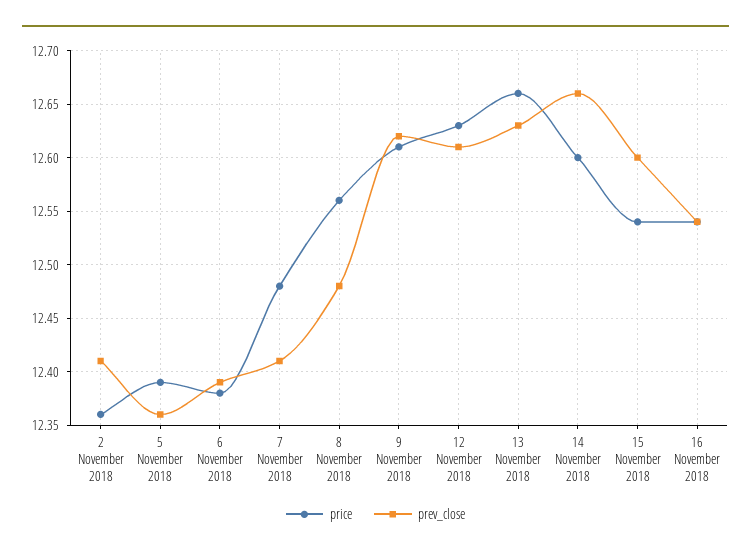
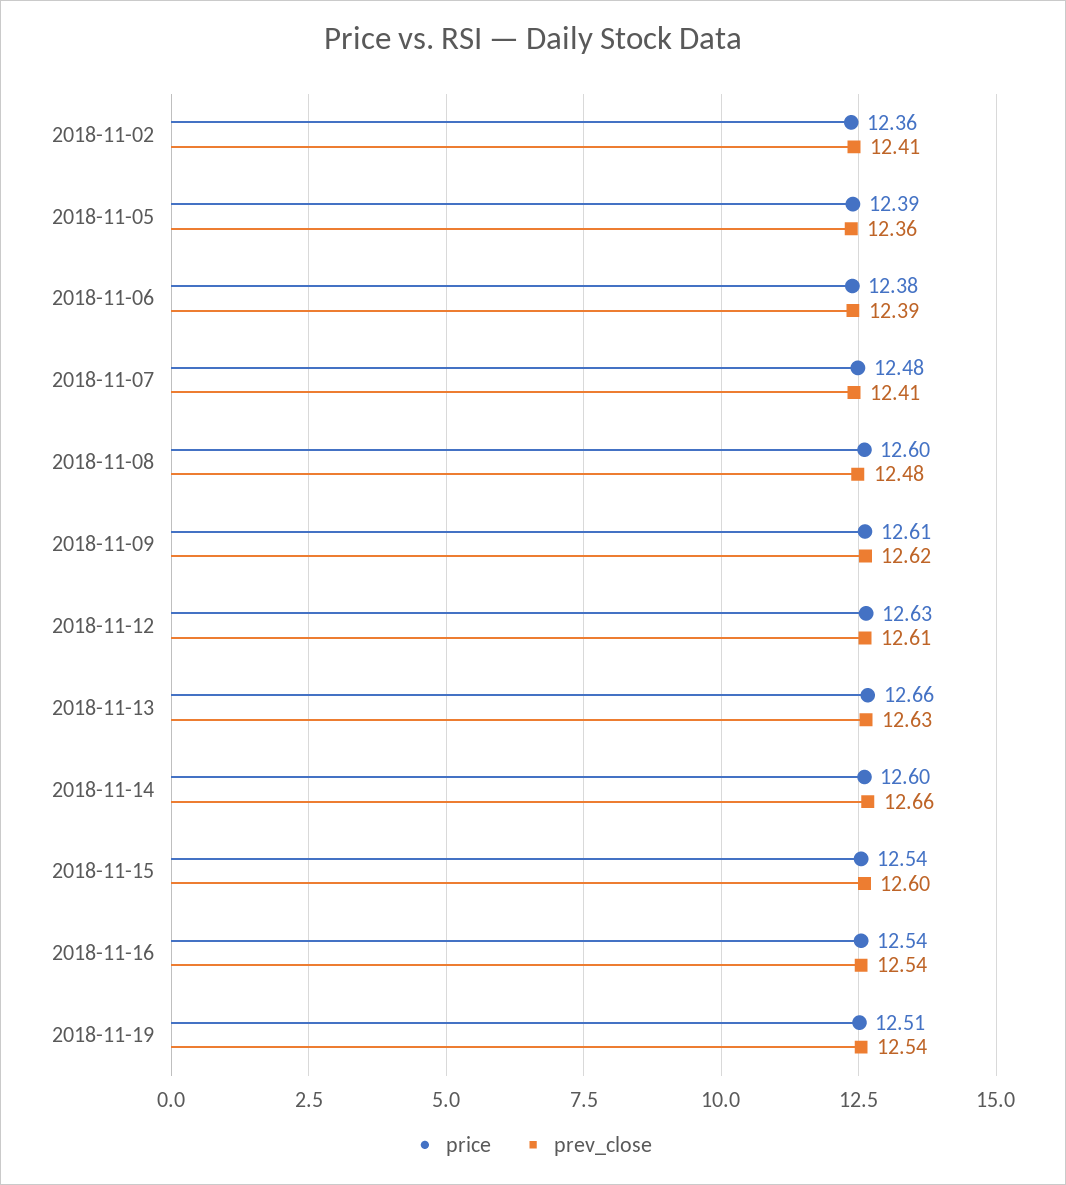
price, 8 November 2018: 12.56 -> 12.6
price, 2018-11-19: none -> 12.51
prev_close, 2018-11-19: none -> 12.54

